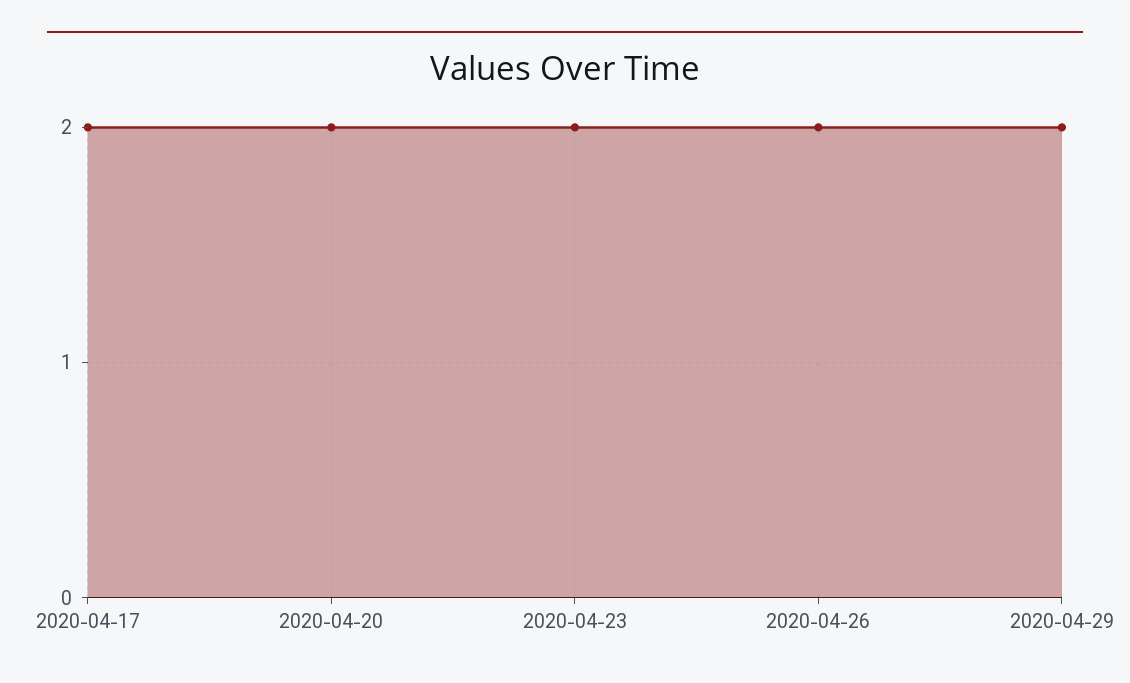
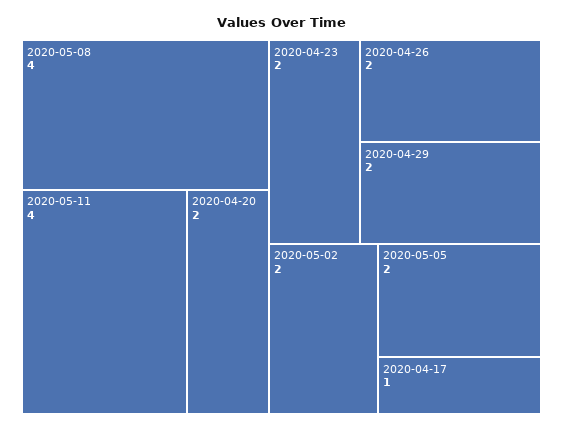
2020-04-17: 2 -> 1
2020-05-08: none -> 4
2020-05-11: none -> 4
2020-05-02: none -> 2
2020-05-05: none -> 2

